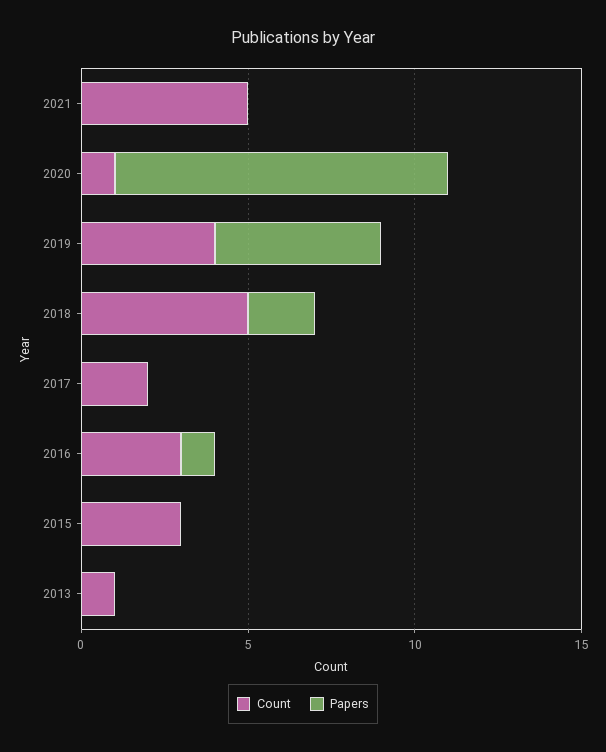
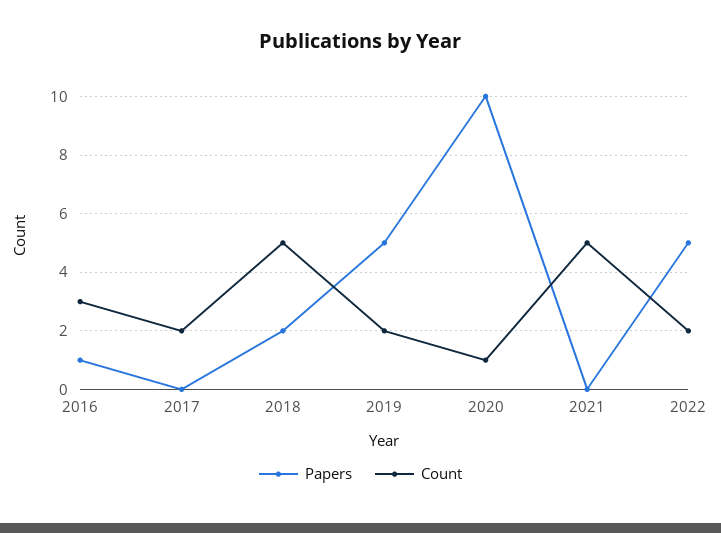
Count, 2019: 4 -> 2
Count, 2015: 3 -> none
Papers, 2015: 0 -> none
Count, 2013: 1 -> none
Papers, 2013: 0 -> none
Papers, 2022: none -> 5
Count, 2022: none -> 2

